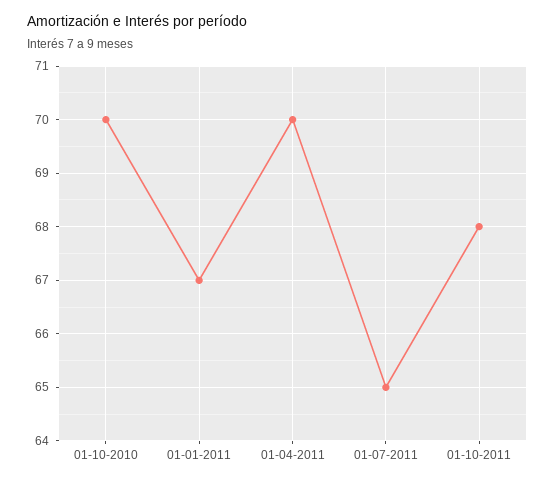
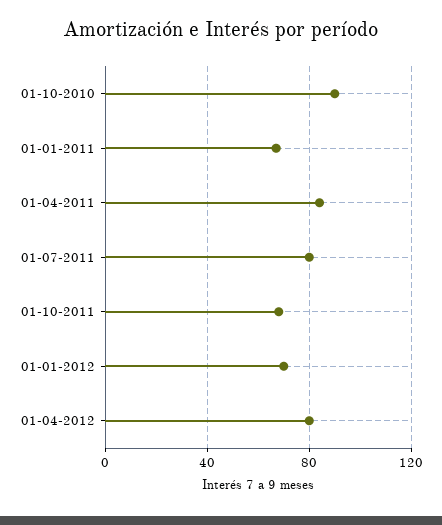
01-10-2010: 70 -> 90
01-04-2011: 70 -> 85
01-07-2011: 65 -> 80
01-01-2012: none -> 70
01-04-2012: none -> 80

